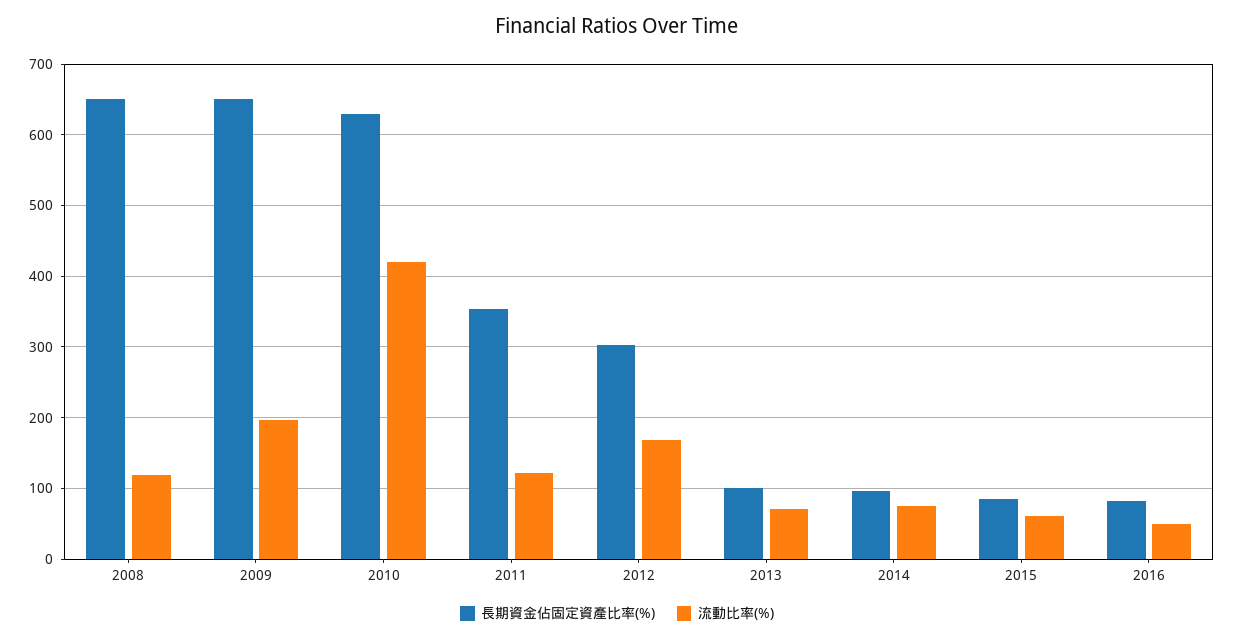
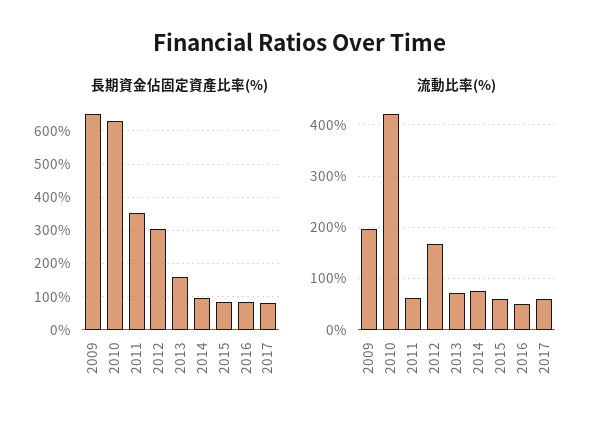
長期資金佔固定資產比率(%), 2008: 650 -> none
流動比率(%), 2008: 120 -> none
流動比率(%), 2011: 120 -> 60
長期資金佔固定資產比率(%), 2013: 100 -> 160
長期資金佔固定資產比率(%), 2017: none -> 80
流動比率(%), 2017: none -> 60

